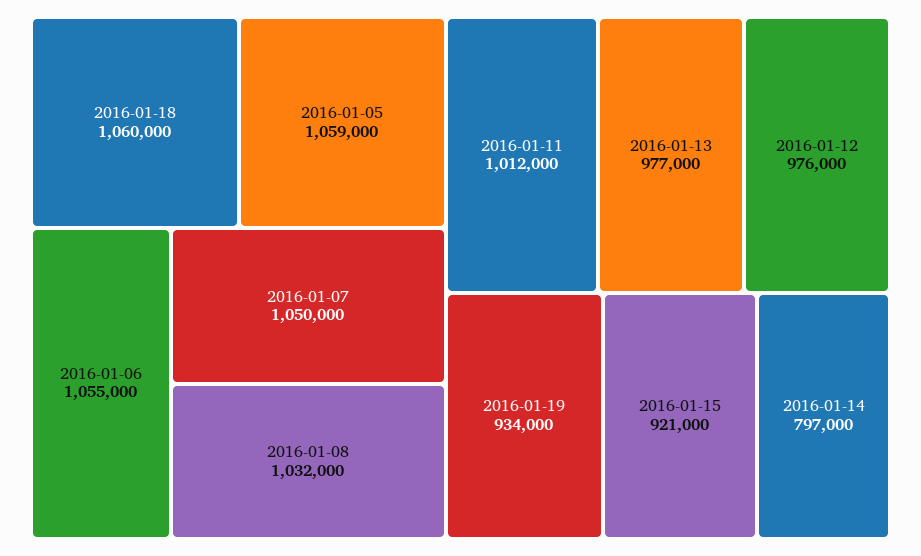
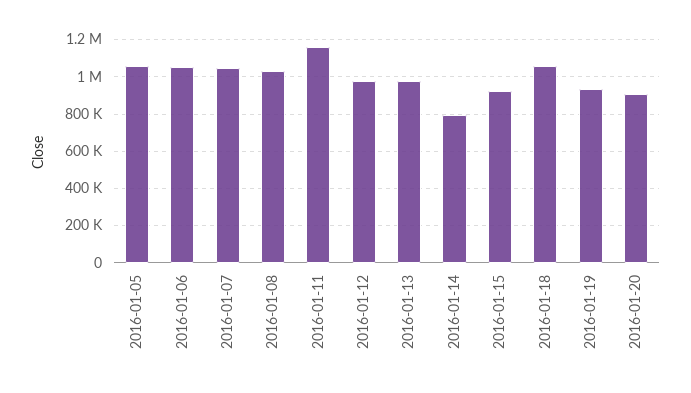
2016-01-11: 1012000 -> 1150000
2016-01-20: none -> 900000

